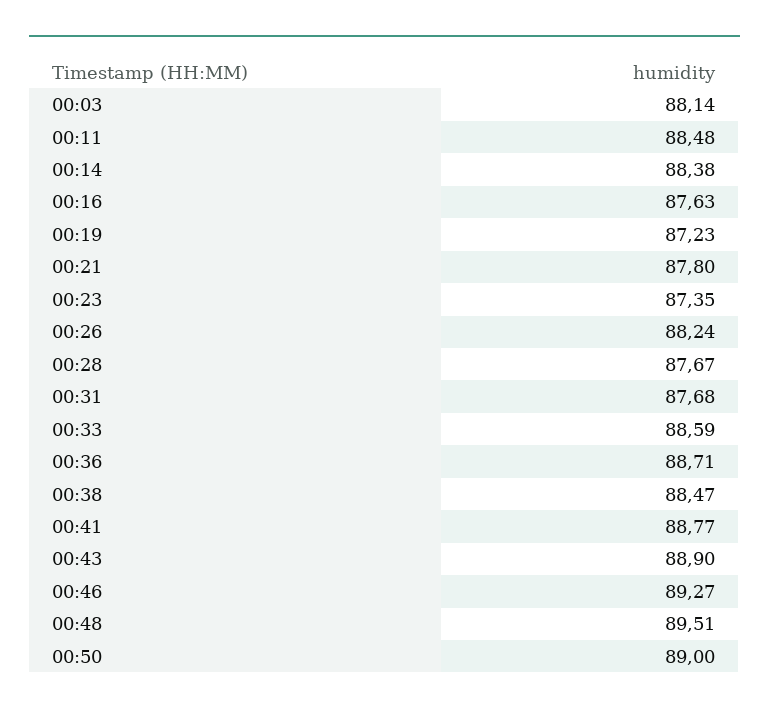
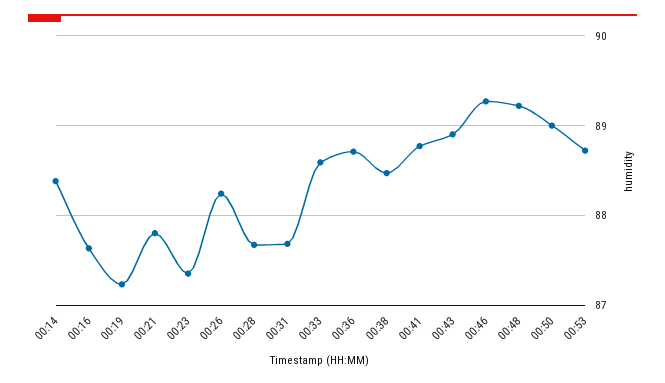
00:03: 88.14 -> none
00:11: 88.48 -> none
00:48: 89.51 -> 89.2
00:53: none -> 88.7

